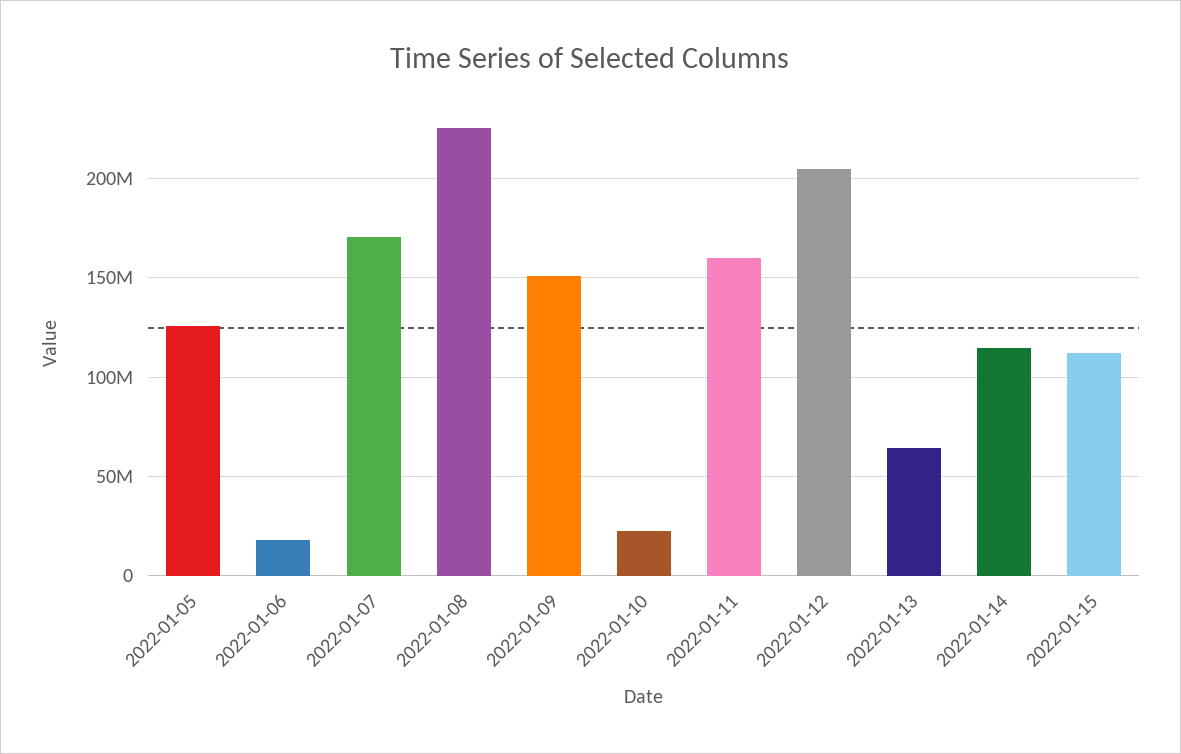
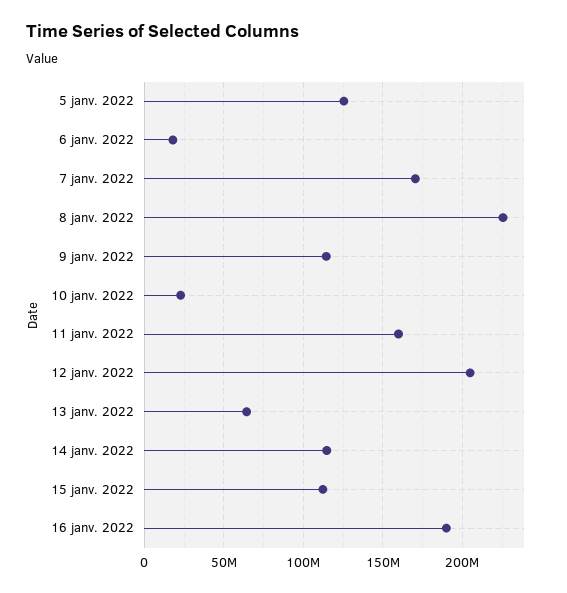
2022-01-09: 150000000 -> 115000000
16 janv. 2022: none -> 190000000

